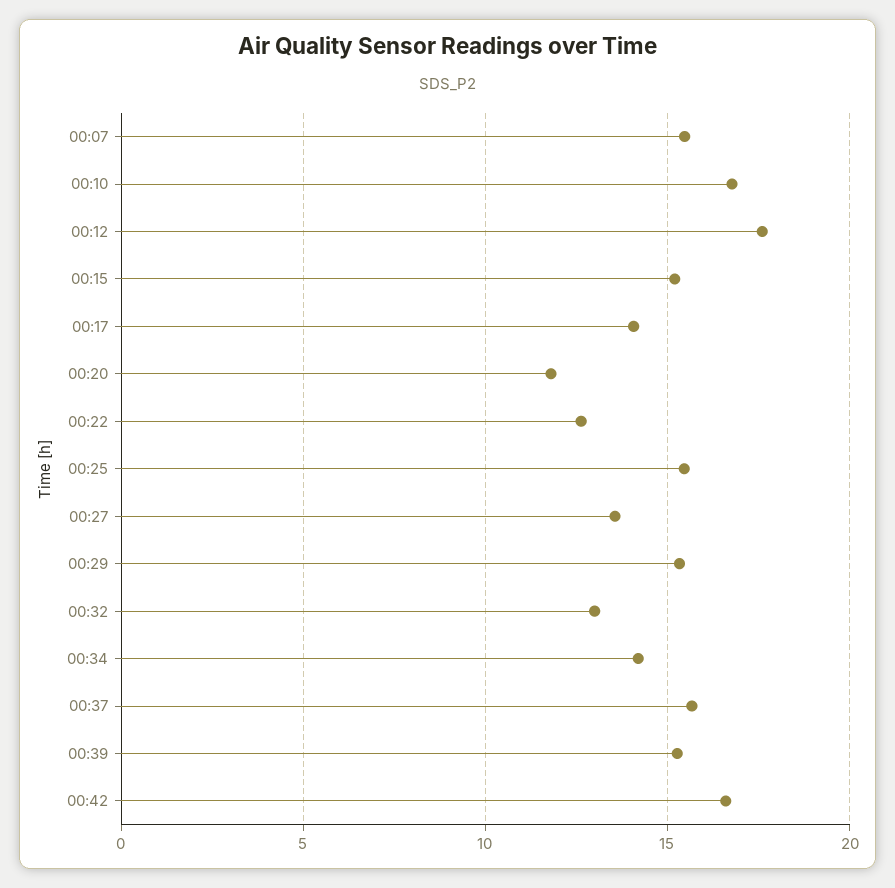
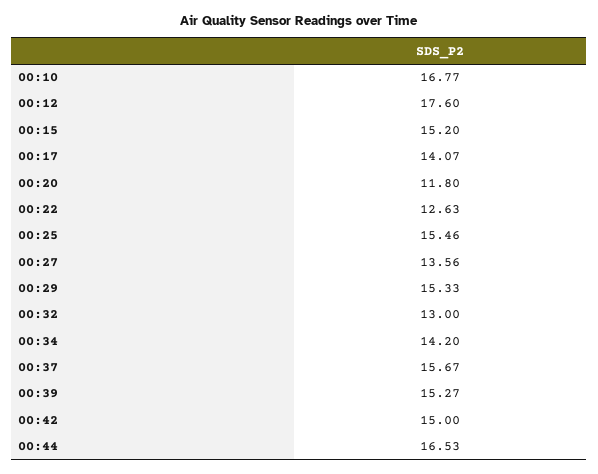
00:07: 15.5 -> none
00:42: 16.5 -> 15
00:44: none -> 16.53

